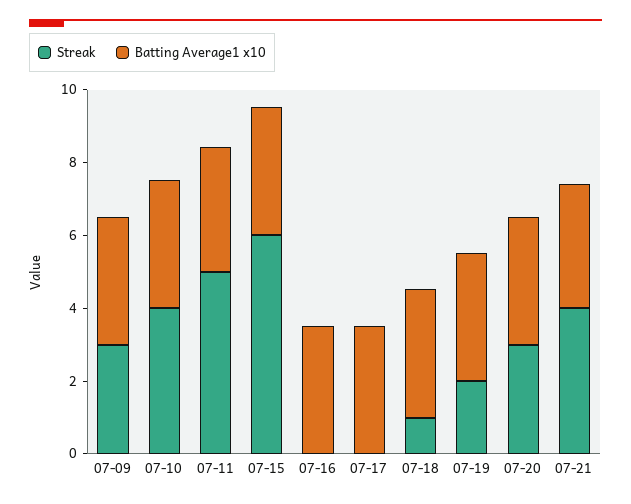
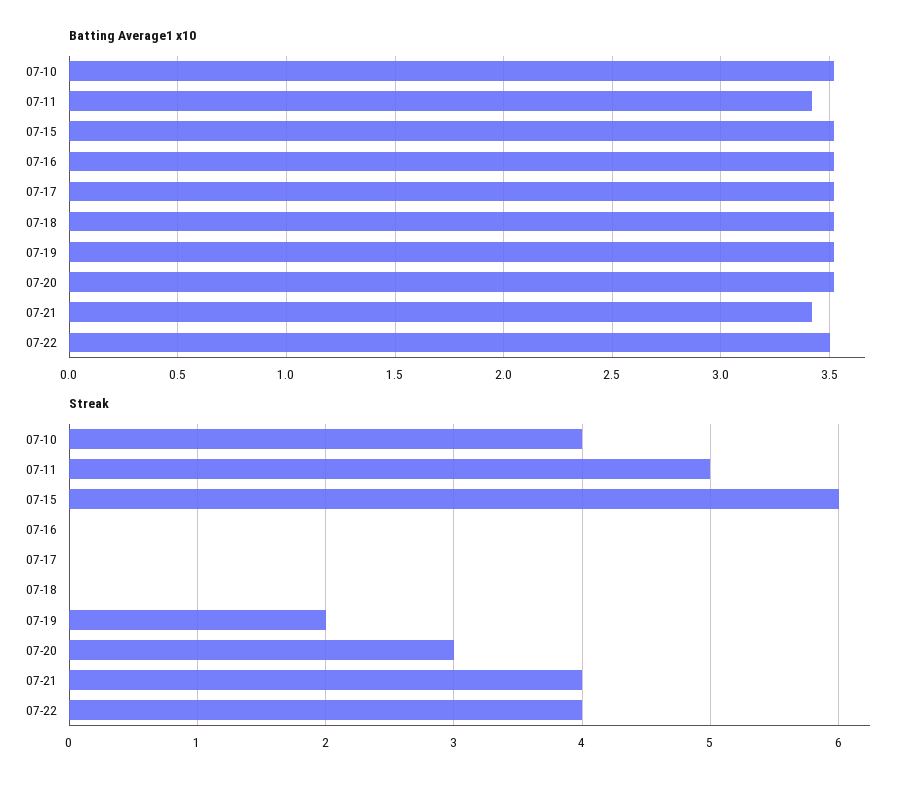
Streak, 07-09: 3 -> none
Batting Average1 x10, 07-09: 3.5 -> none
Streak, 07-18: 1 -> 0
Batting Average1 x10, 07-22: none -> 3.5
Streak, 07-22: none -> 4

